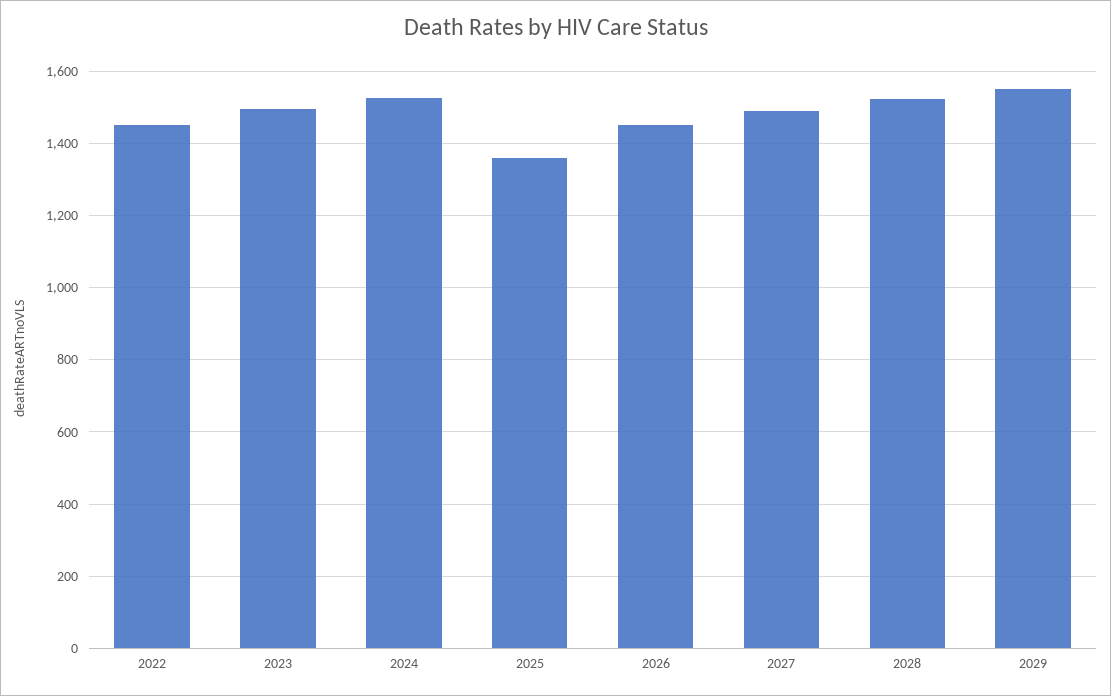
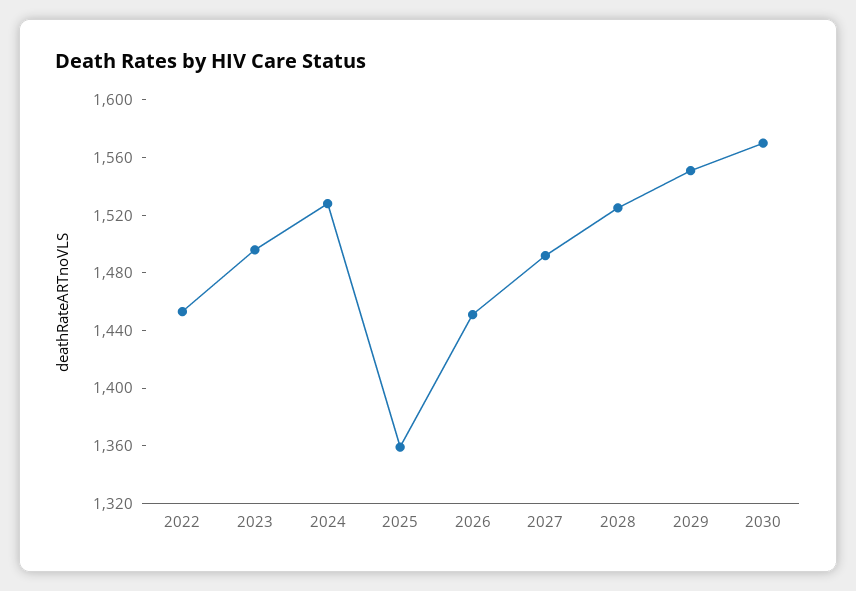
2030: none -> 1570

